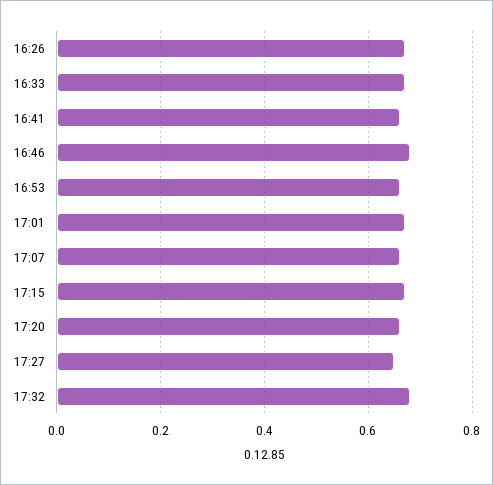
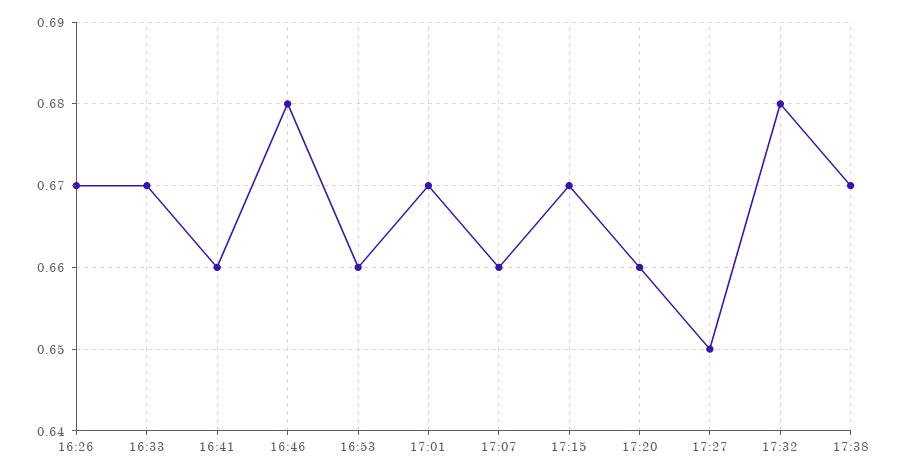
17:38: none -> 0.67

